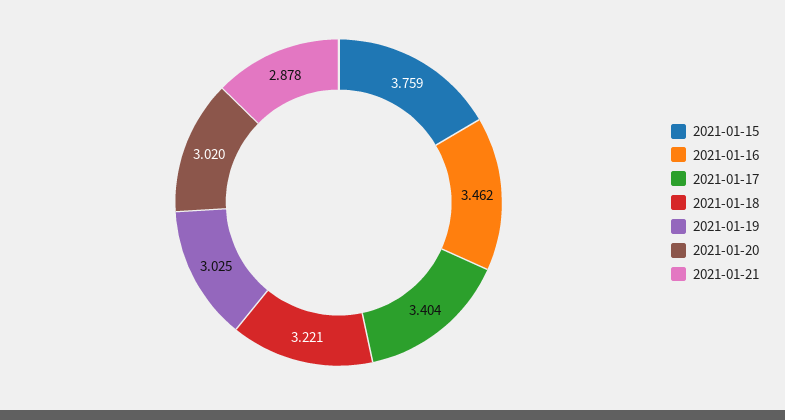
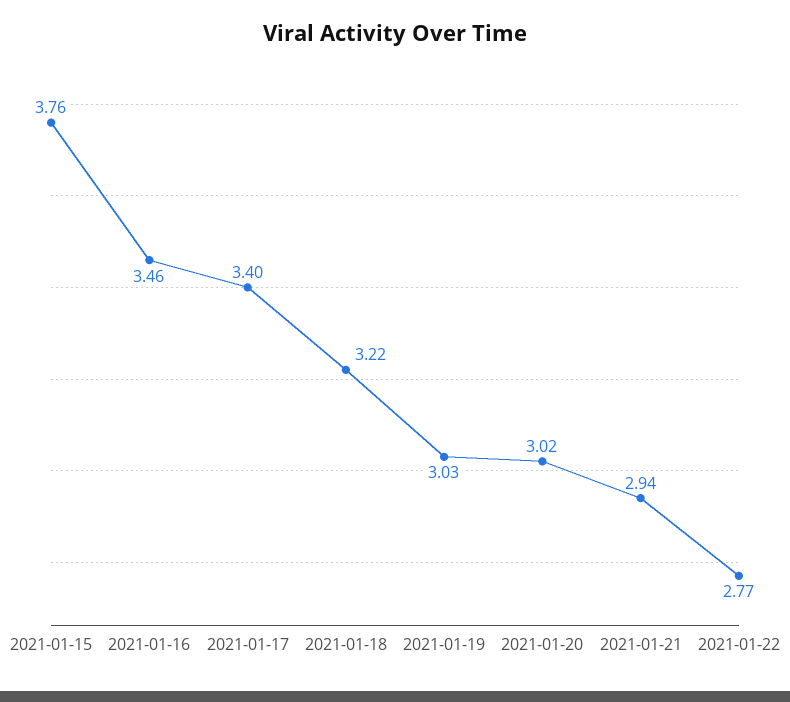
2021-01-21: 2.878 -> 2.94
2021-01-22: none -> 2.77

